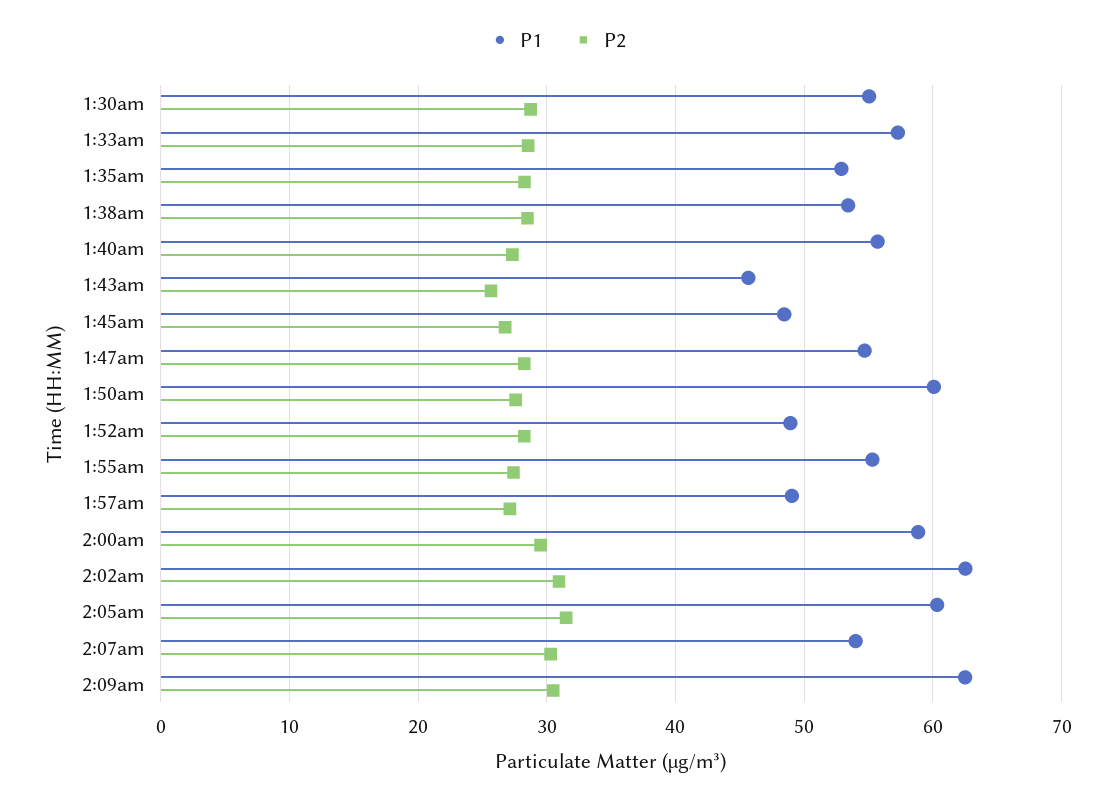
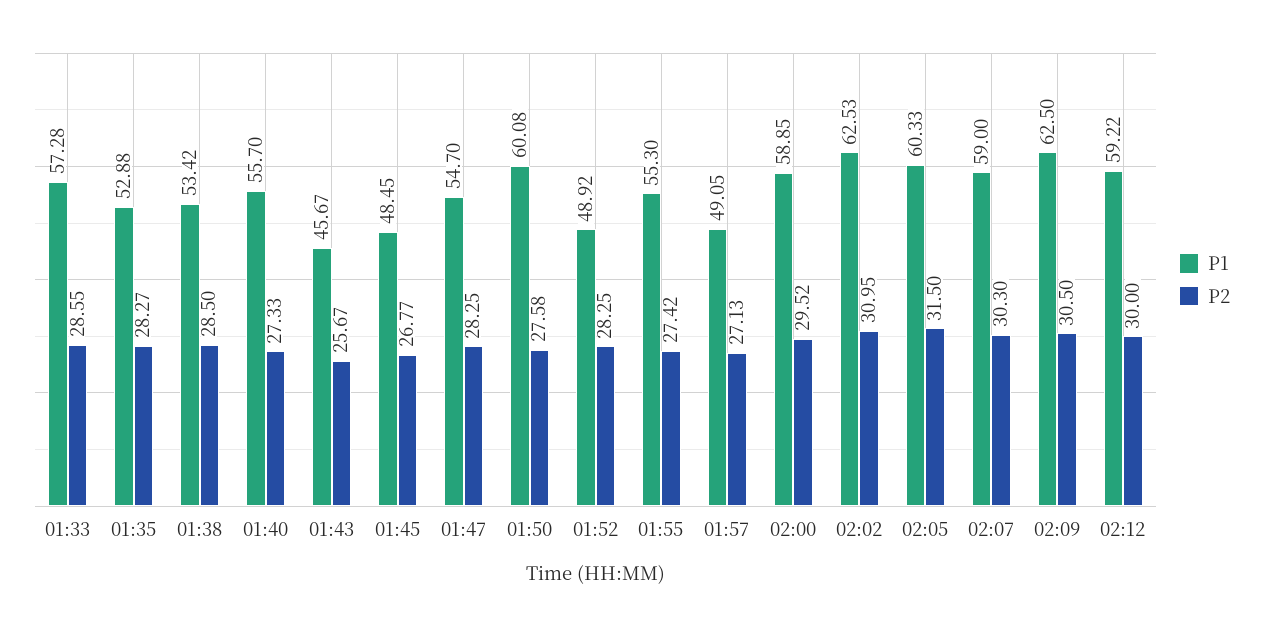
P1, 1:30am: 55 -> none
P2, 1:30am: 29 -> none
P1, 2:07am: 54 -> 59
P1, 02:12: none -> 59.22
P2, 02:12: none -> 30

